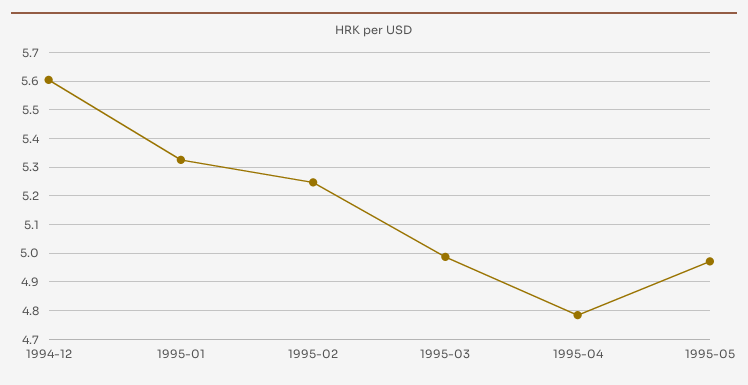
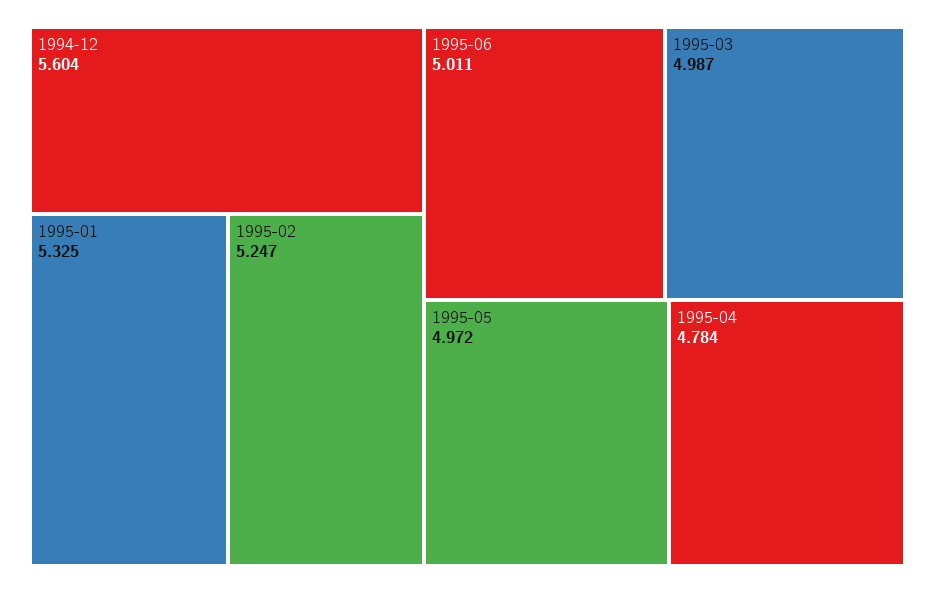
1995-06: none -> 5.011

